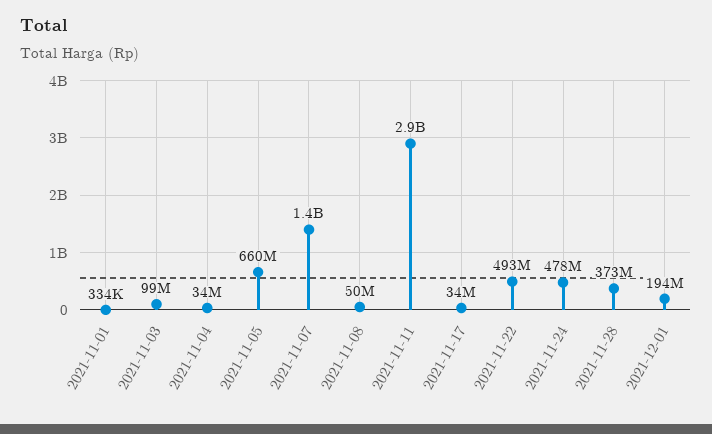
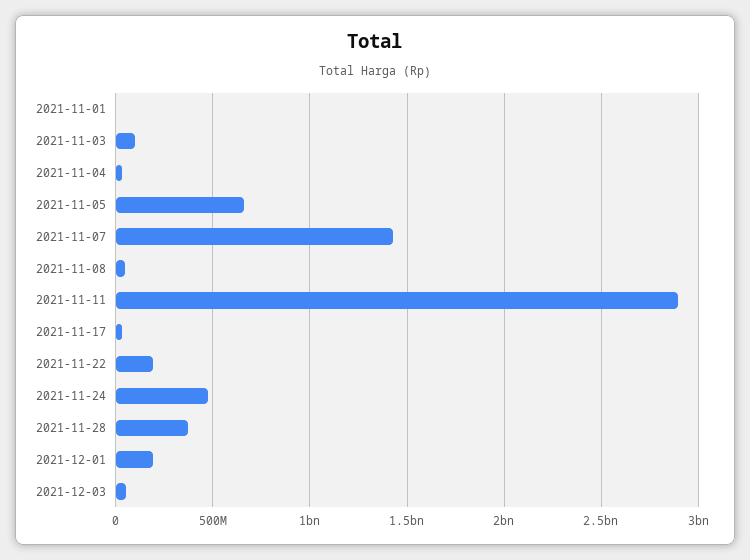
2021-11-22: 493000000 -> 200000000
2021-12-03: none -> 50000000

